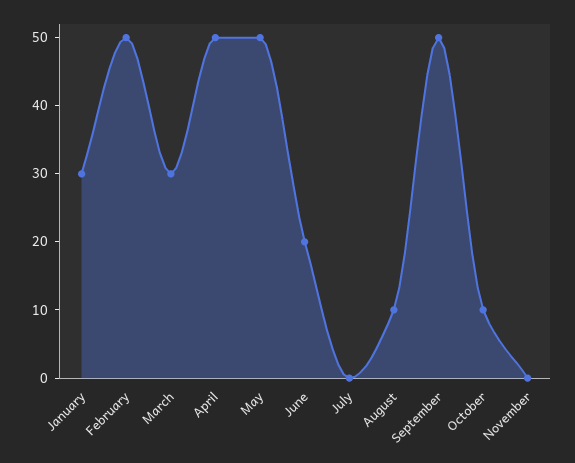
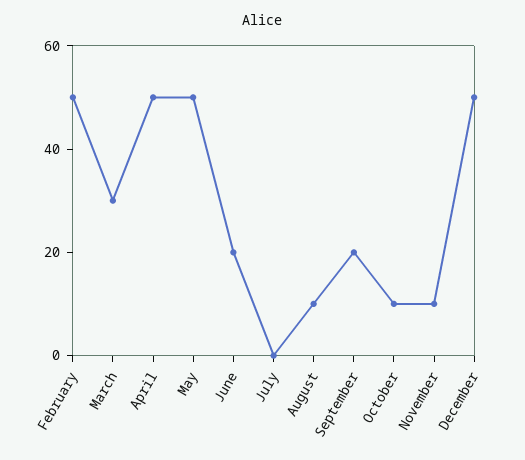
January: 30 -> none
September: 50 -> 20
November: 0 -> 10
December: none -> 50

